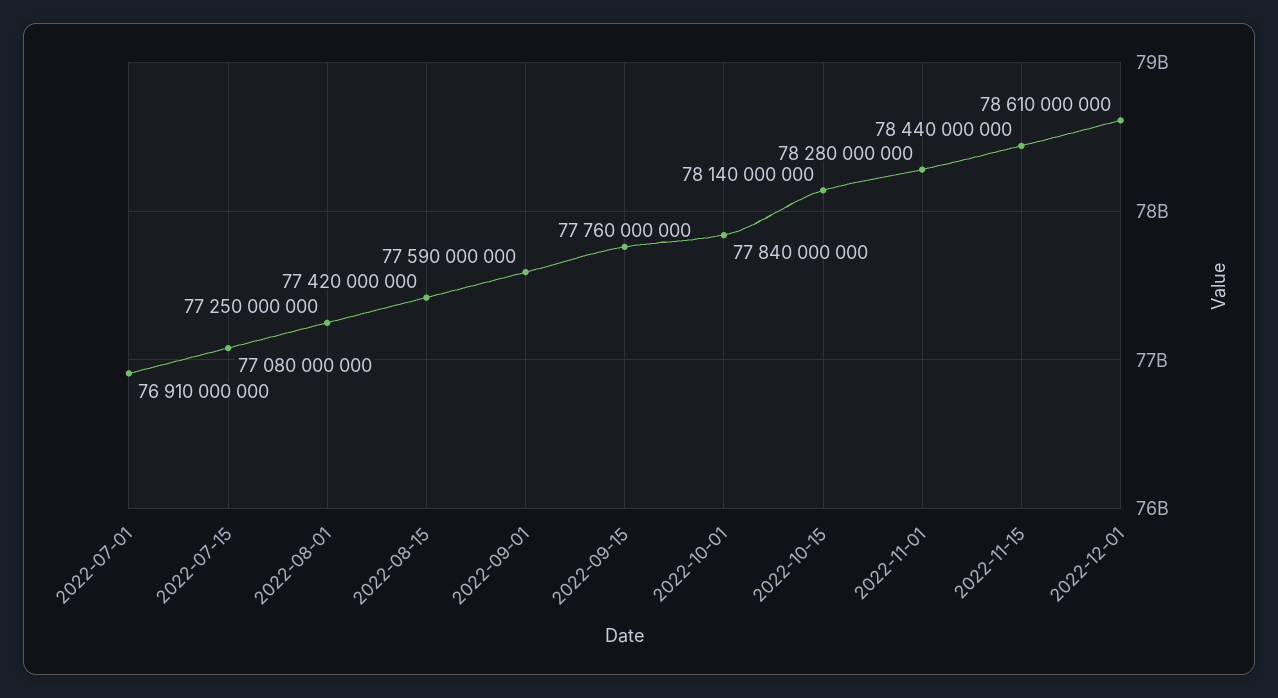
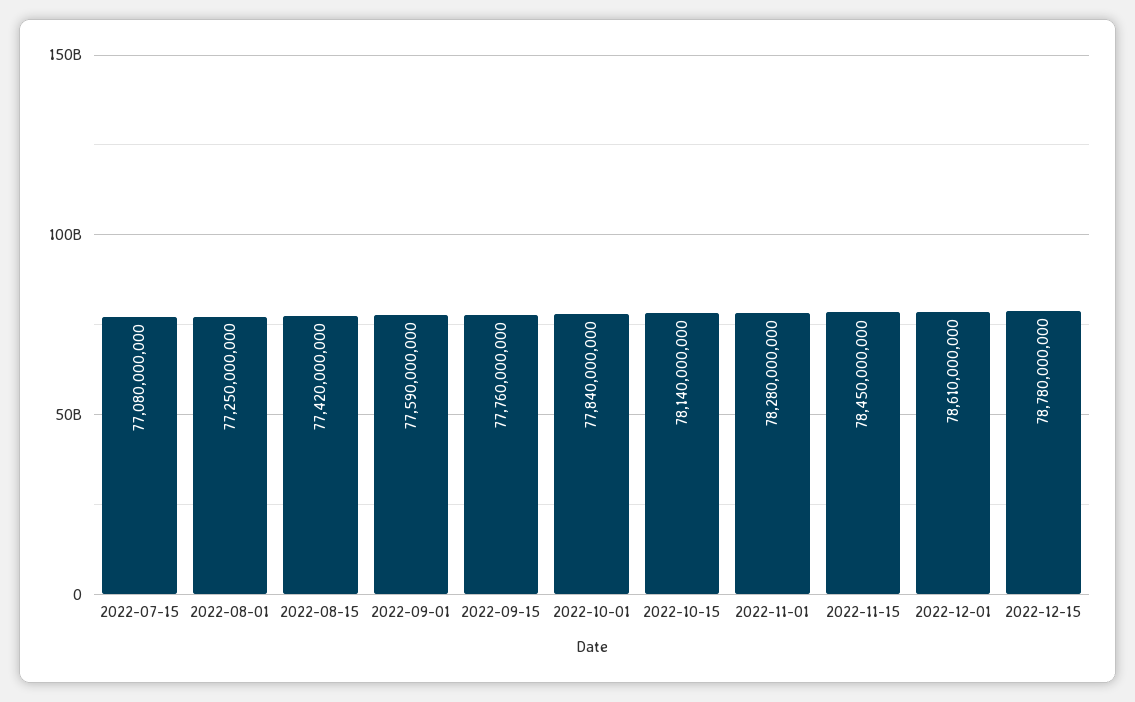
2022-07-01: 76910000000 -> none
2022-11-15: 78440000000 -> 78450000000
2022-12-15: none -> 78780000000

